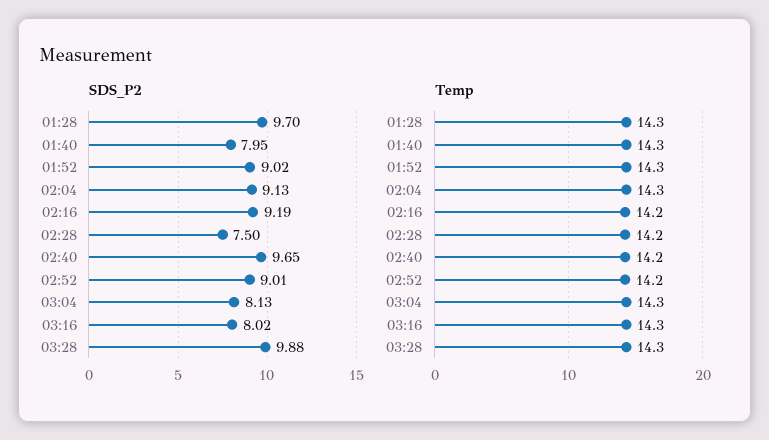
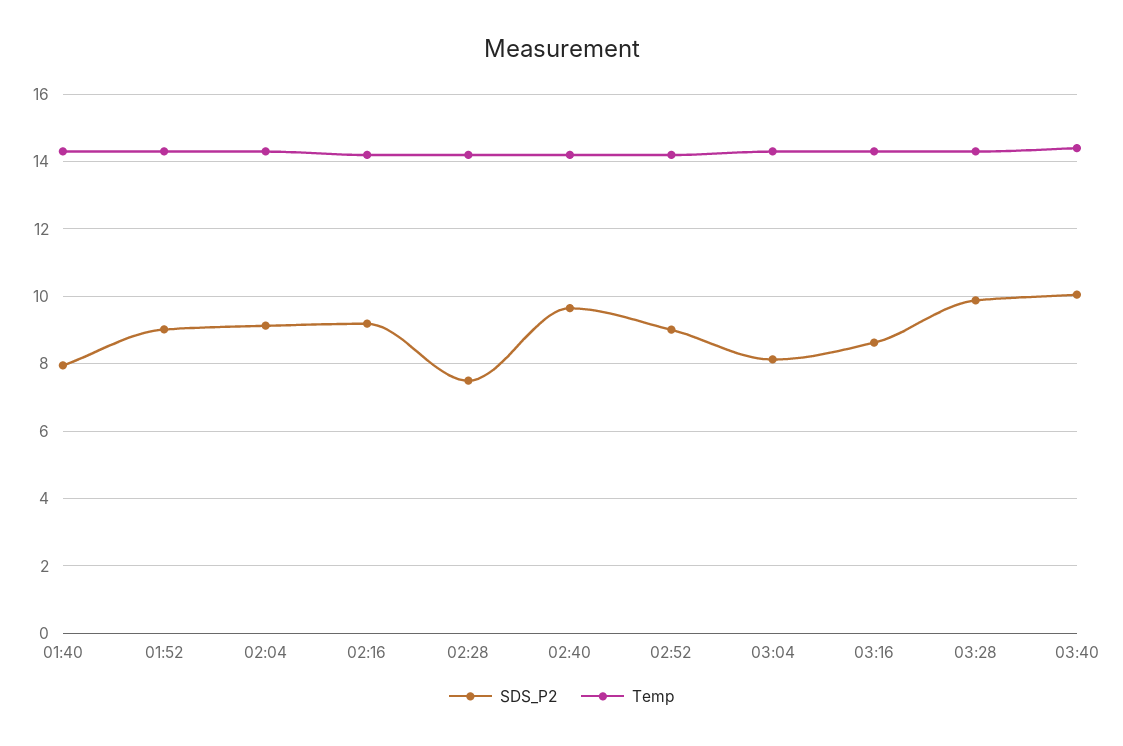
SDS_P2, 01:28: 9.7 -> none
SDS_P2, 03:16: 8.02 -> 8.6
Temp, 01:28: 14.3 -> none
SDS_P2, 03:40: none -> 10
Temp, 03:40: none -> 14.4

